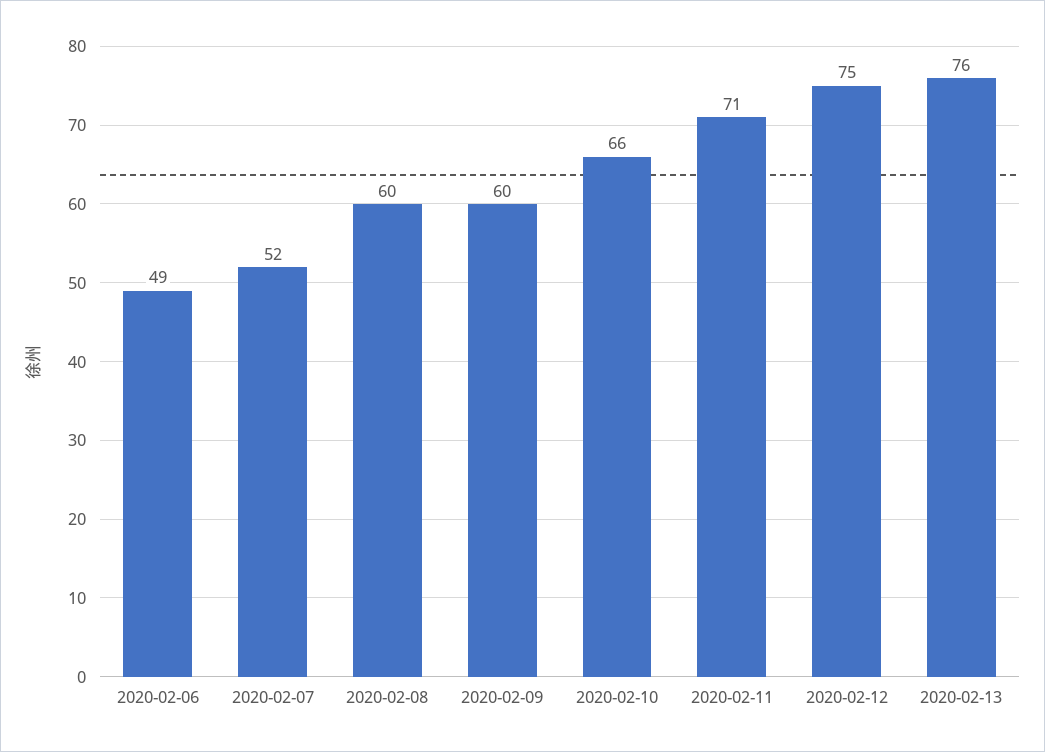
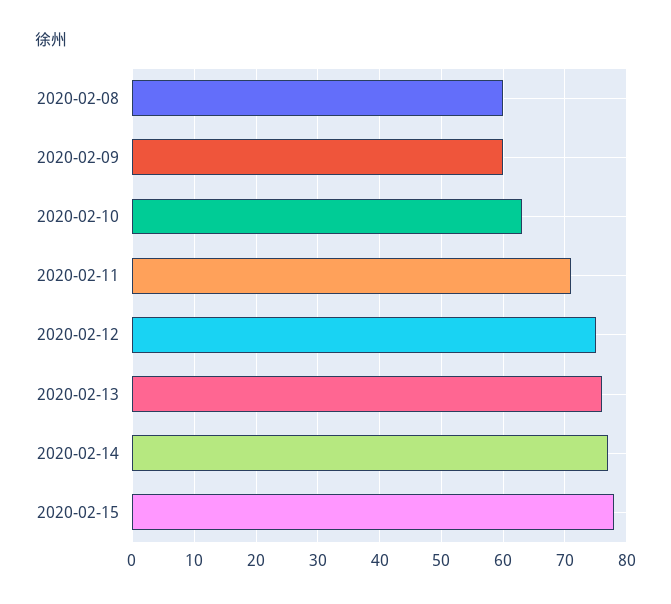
2020-02-06: 49 -> none
2020-02-07: 52 -> none
2020-02-10: 66 -> 63
2020-02-14: none -> 77
2020-02-15: none -> 78

